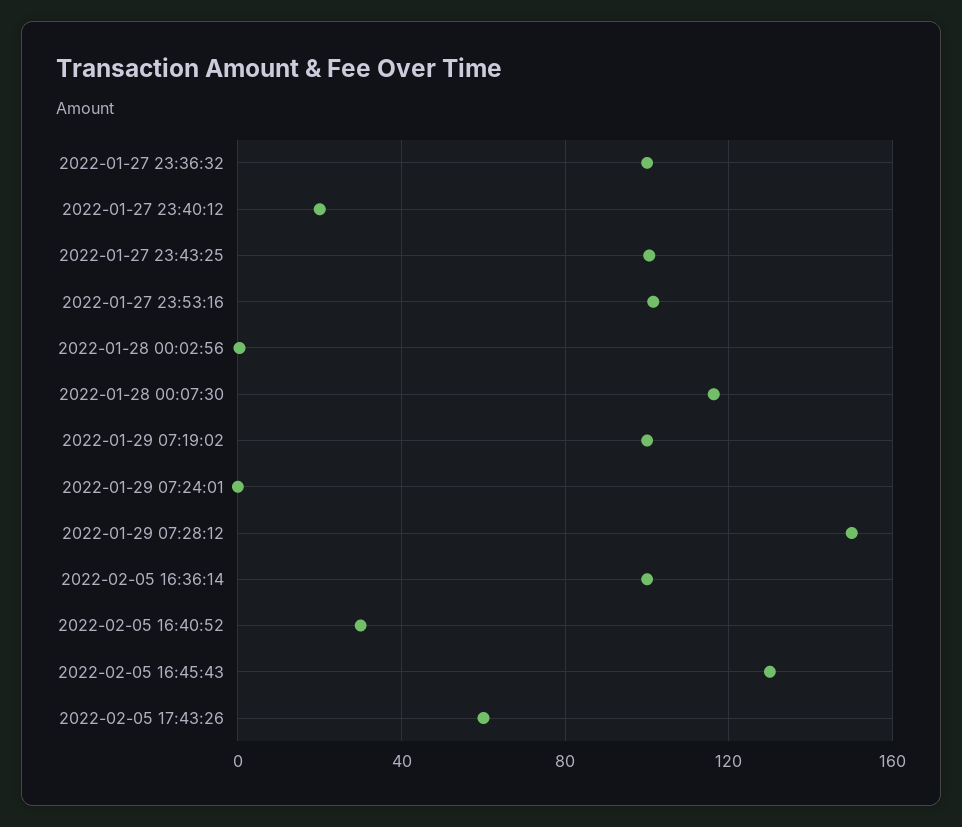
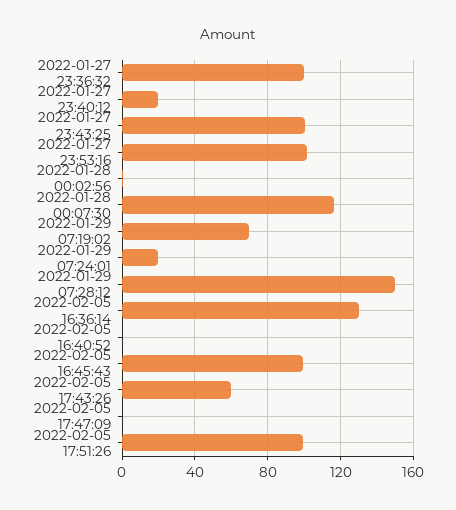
2022-01-29 07:19:02: 100 -> 70
2022-01-29 07:24:01: 0 -> 20
2022-02-05 16:36:14: 100 -> 130
2022-02-05 16:40:52: 30 -> 0
2022-02-05 16:45:43: 130 -> 100
2022-02-05 17:47:09: none -> 0
2022-02-05 17:51:26: none -> 100

